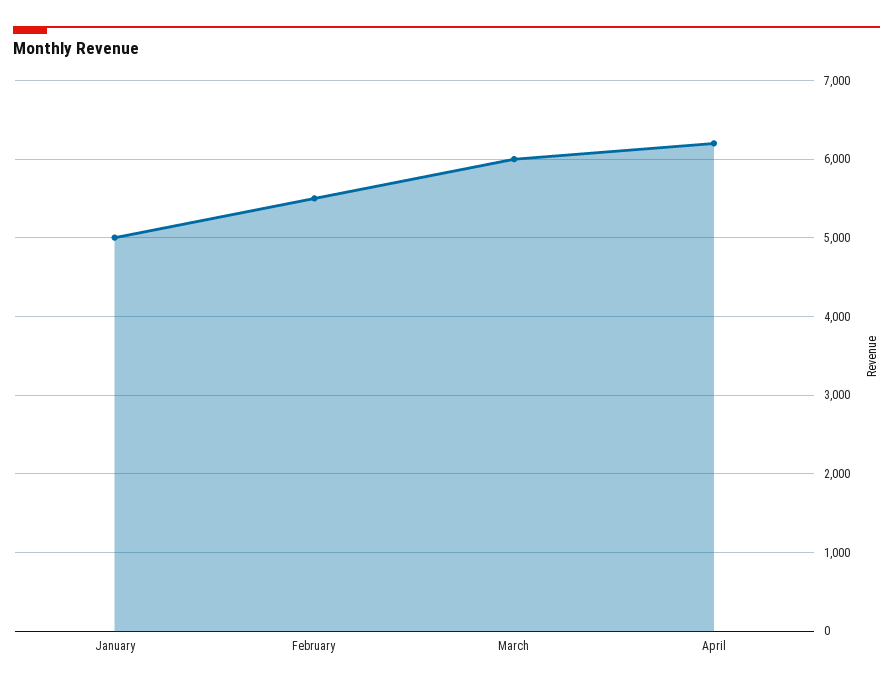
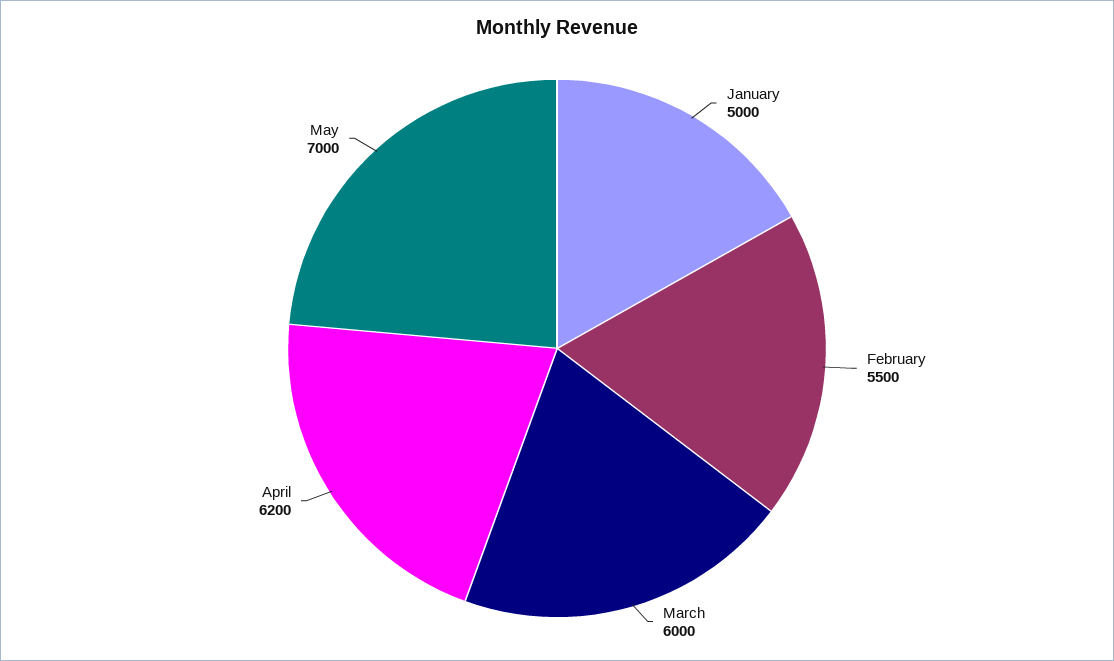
May: none -> 7000

